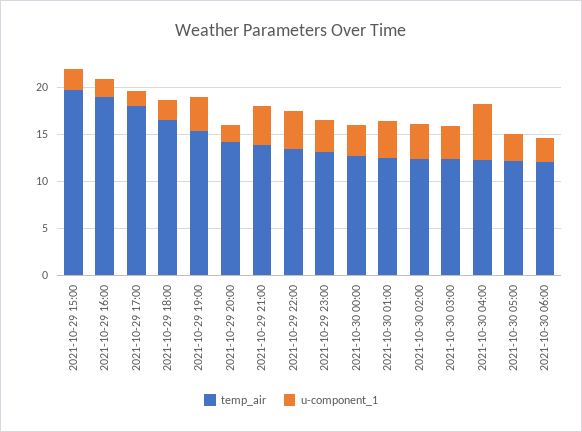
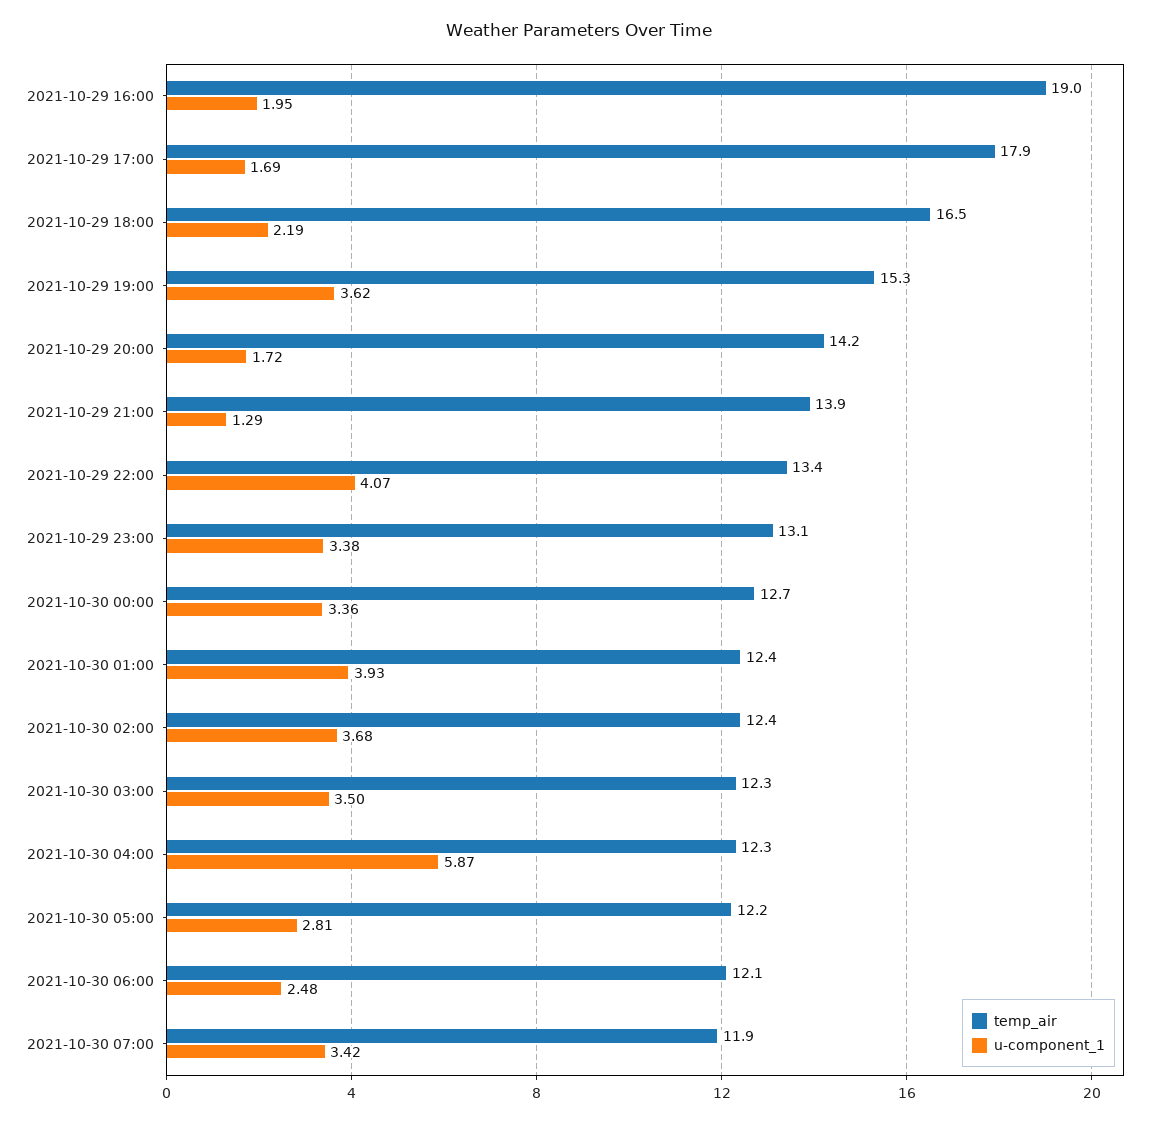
temp_air, 2021-10-29 15:00: 20 -> none
u-component_1, 2021-10-29 15:00: 2 -> none
u-component_1, 2021-10-29 21:00: 4 -> 1.29
temp_air, 2021-10-30 07:00: none -> 11.9
u-component_1, 2021-10-30 07:00: none -> 3.42

